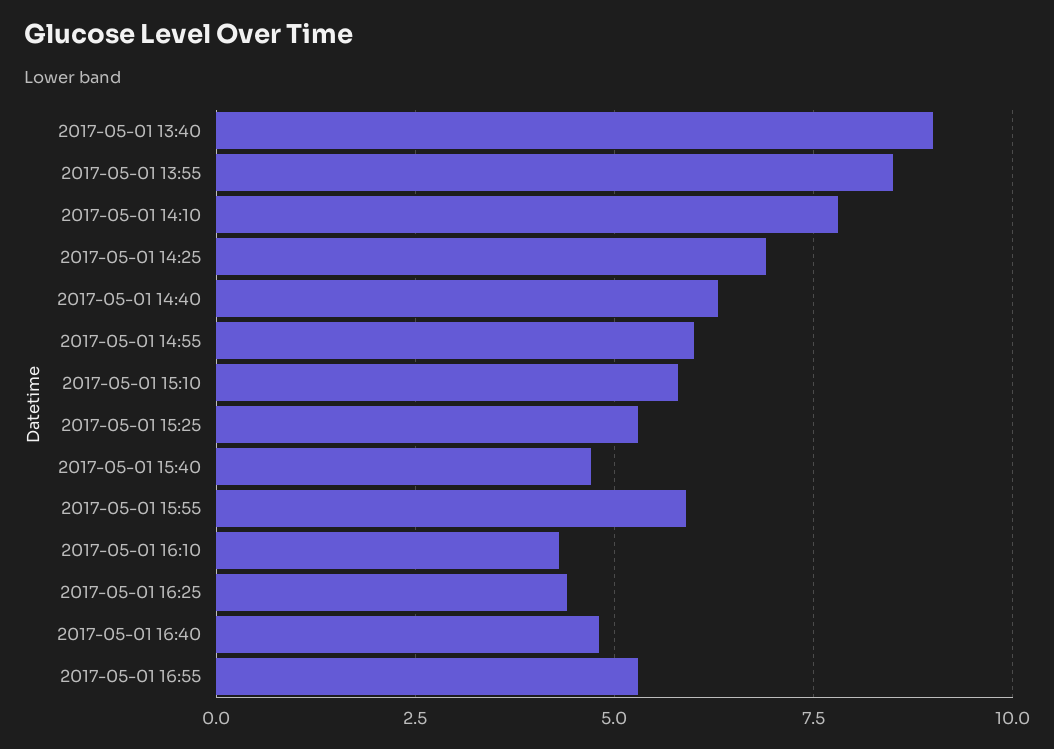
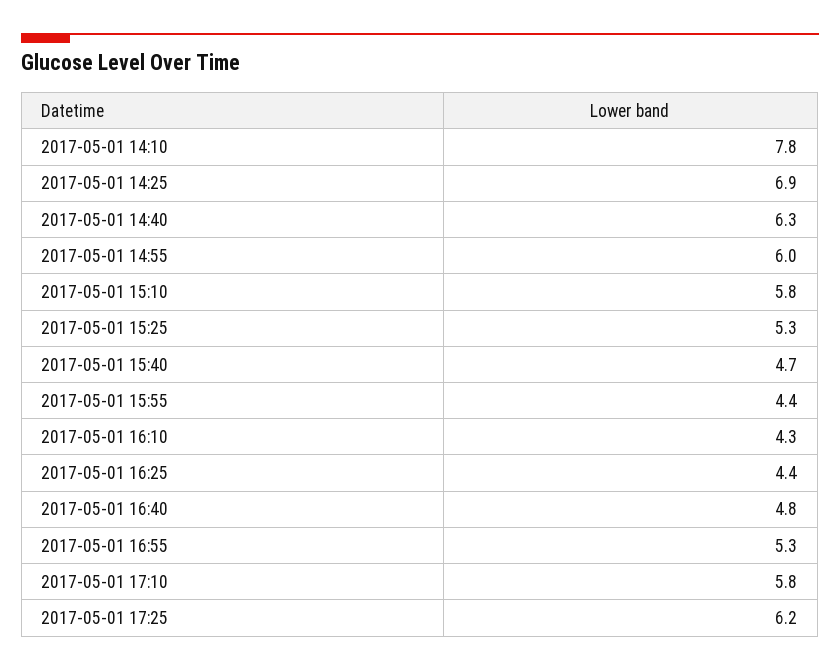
2017-05-01 13:40: 9 -> none
2017-05-01 13:55: 8.5 -> none
2017-05-01 15:55: 6 -> 4.4
2017-05-01 17:10: none -> 5.8
2017-05-01 17:25: none -> 6.2

